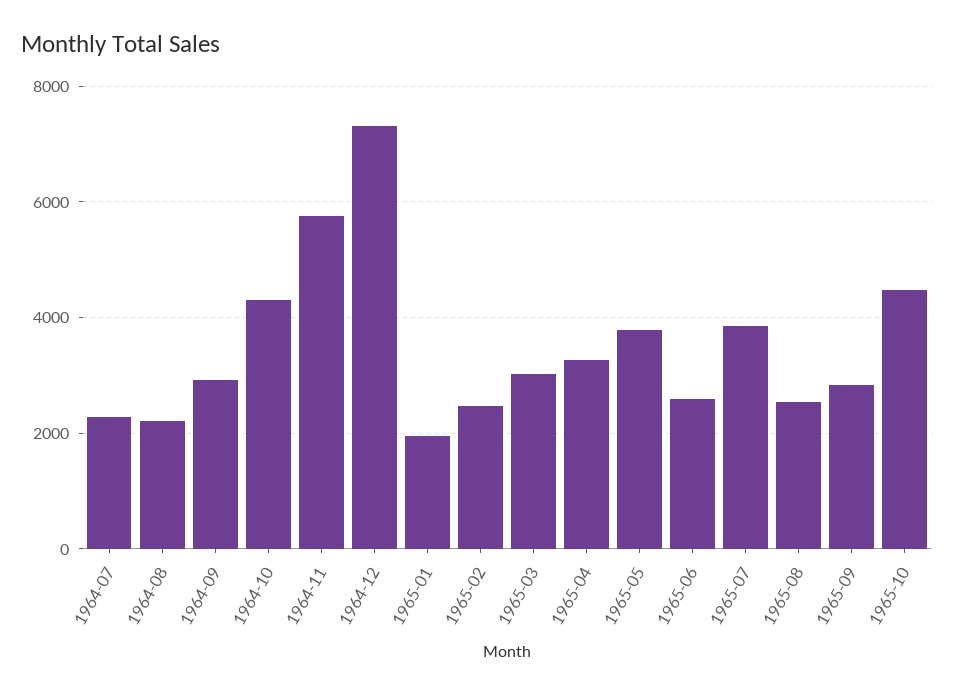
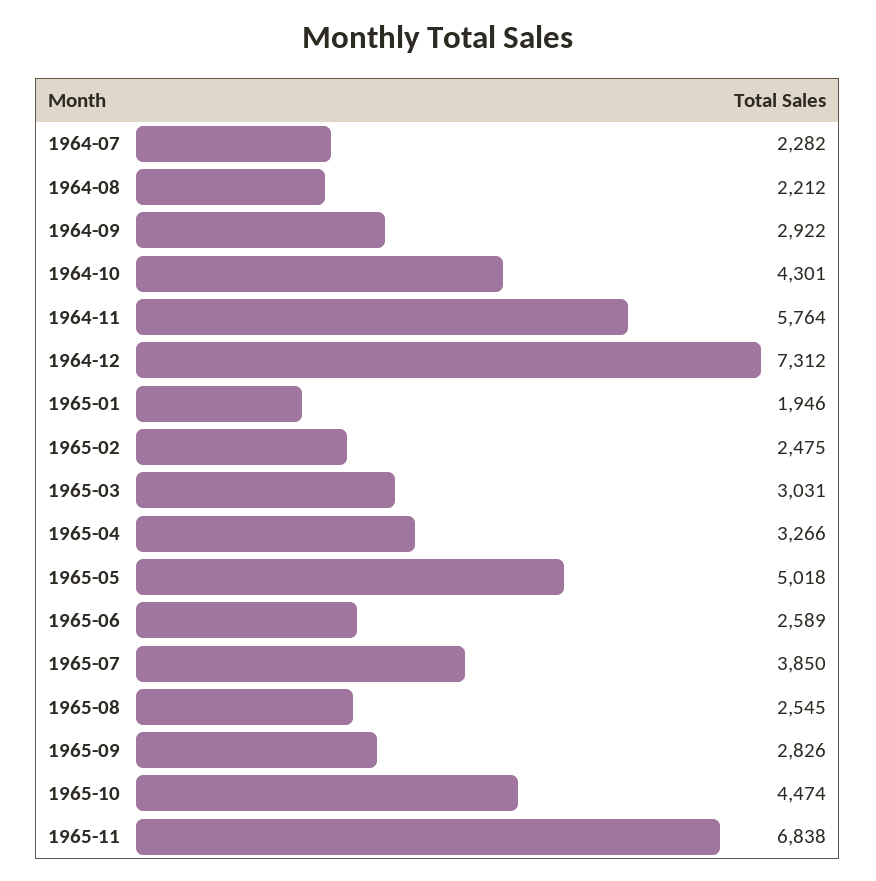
1965-05: 3800 -> 5018
1965-11: none -> 6838

